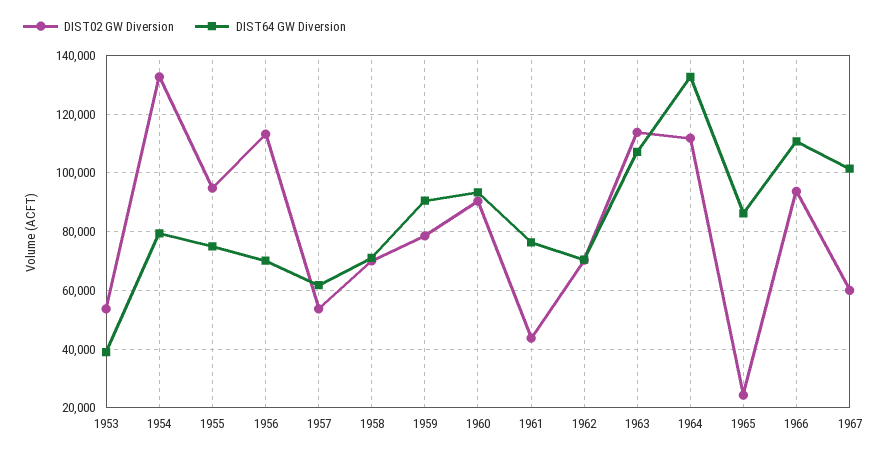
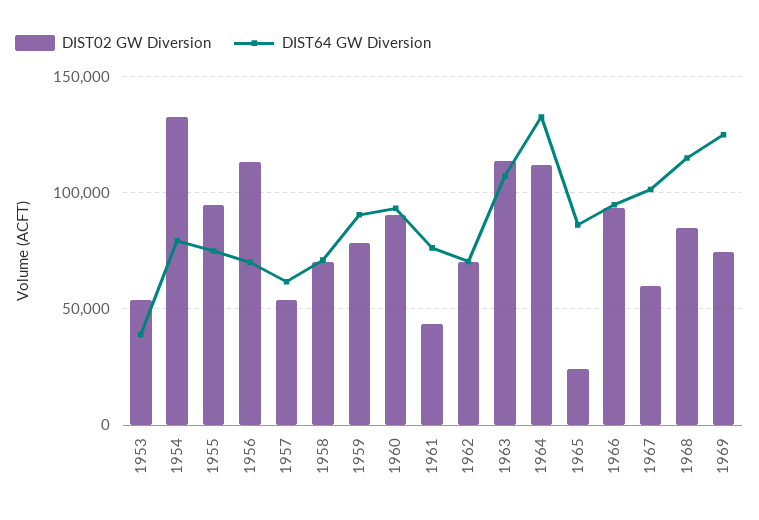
DIST64 GW Diversion, 1966: 110000 -> 95000
DIST02 GW Diversion, 1968: none -> 85000
DIST64 GW Diversion, 1968: none -> 115000
DIST02 GW Diversion, 1969: none -> 75000
DIST64 GW Diversion, 1969: none -> 125000

